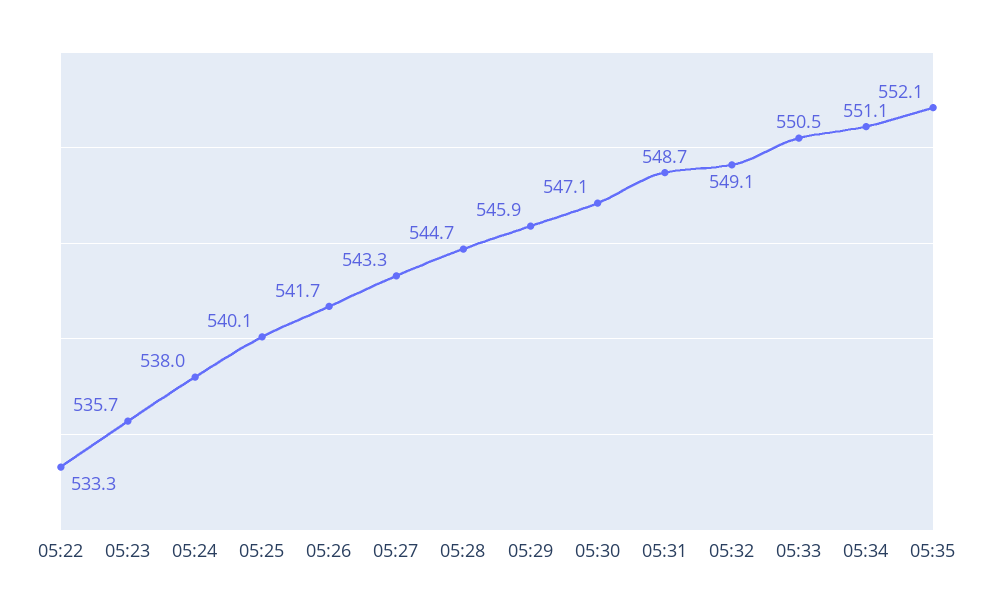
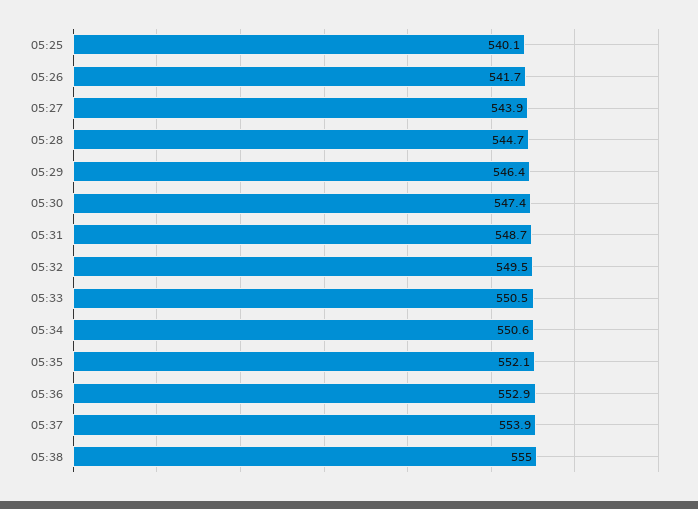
05:22: 533.3 -> none
05:23: 535.7 -> none
05:24: 538 -> none
05:27: 543.3 -> 543.9
05:29: 545.9 -> 546.4
05:30: 547.1 -> 547.4
05:32: 549.1 -> 549.5
05:34: 551.1 -> 550.6
05:36: none -> 552.9
05:37: none -> 553.9
05:38: none -> 555

